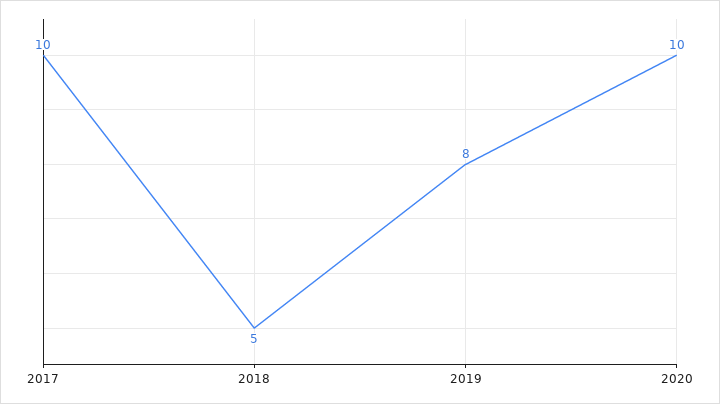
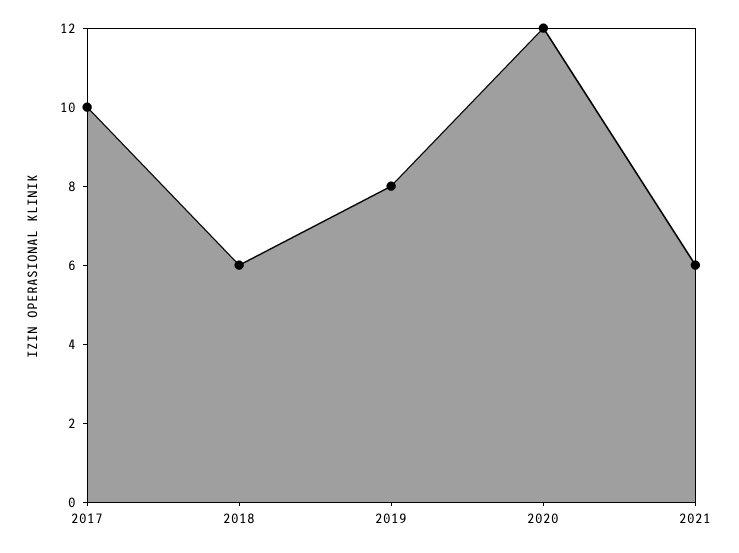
2018: 5 -> 6
2020: 10 -> 12
2021: none -> 6

